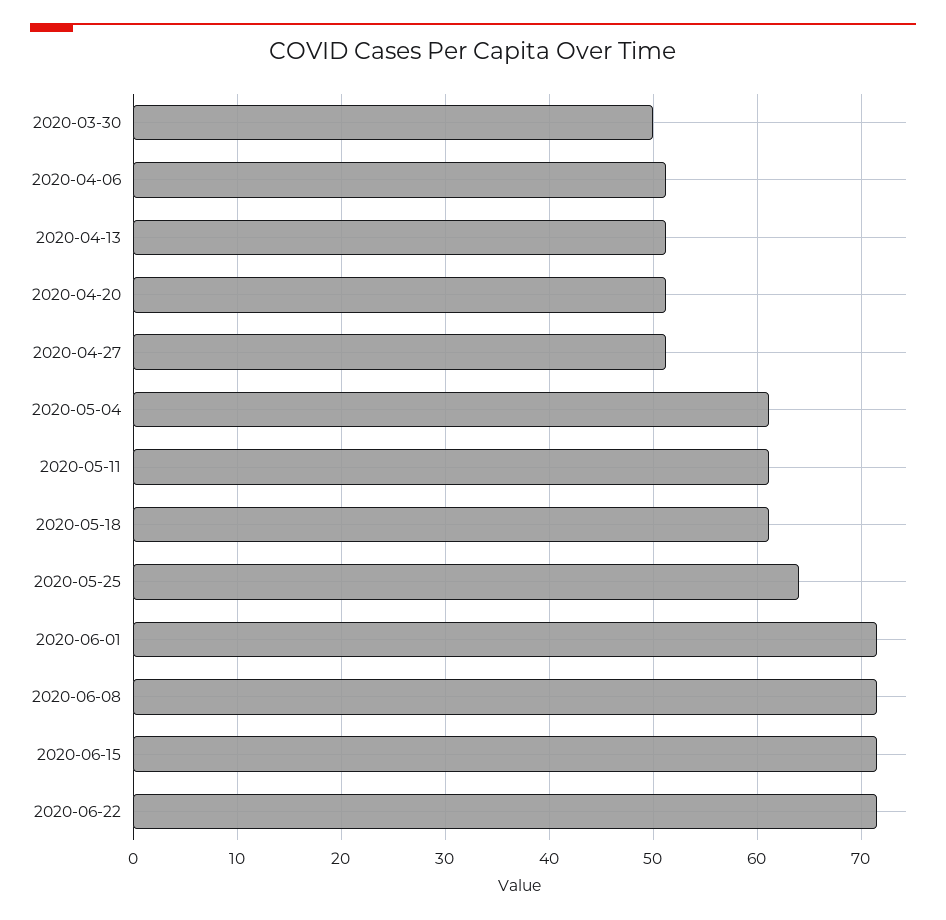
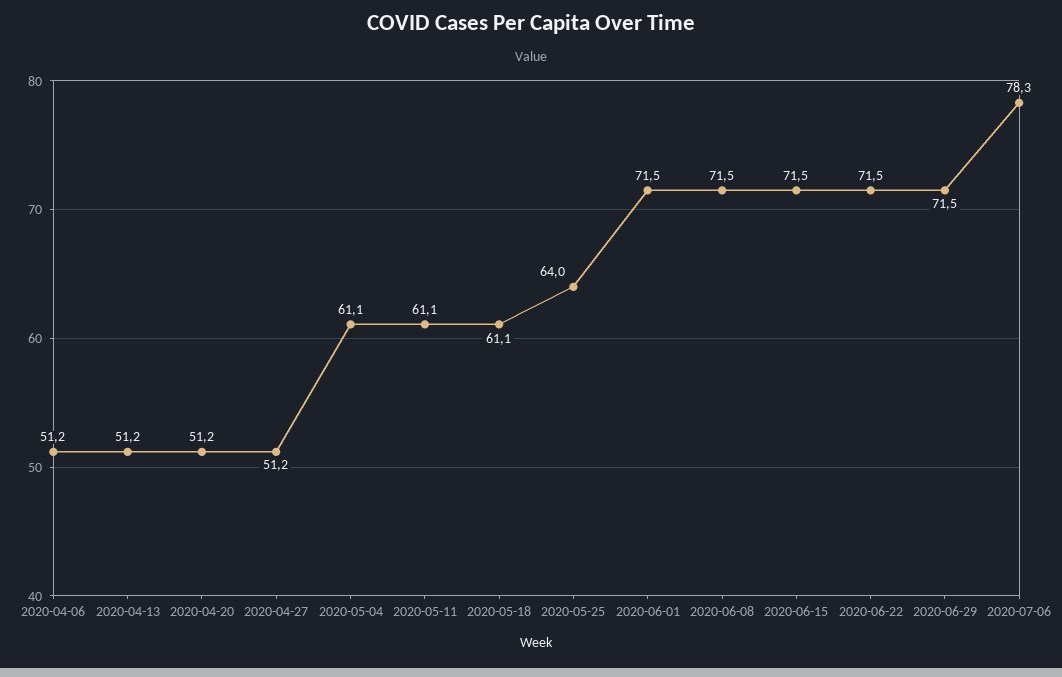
2020-03-30: 50 -> none
2020-06-29: none -> 71.5
2020-07-06: none -> 78.3

